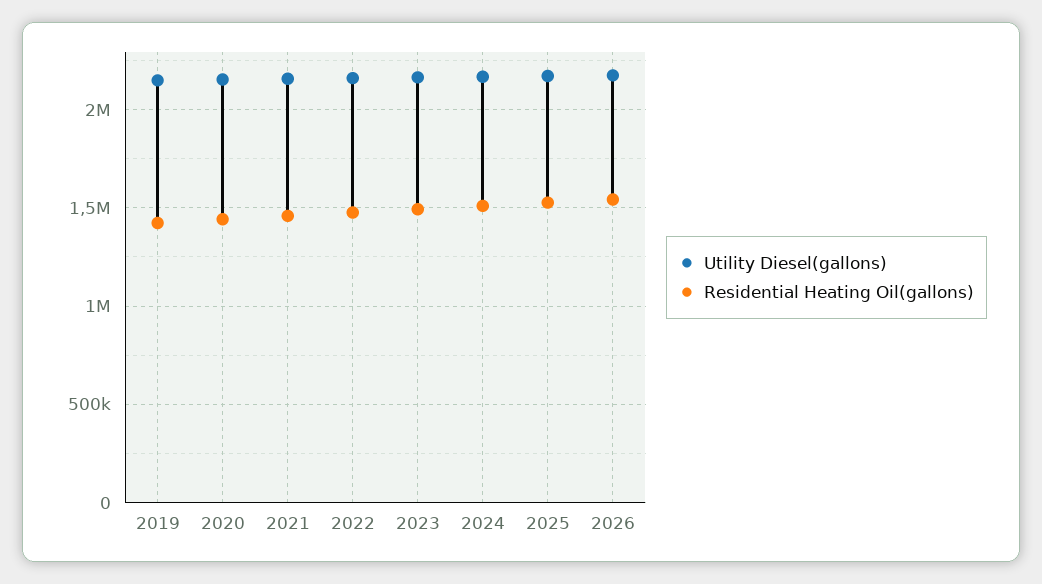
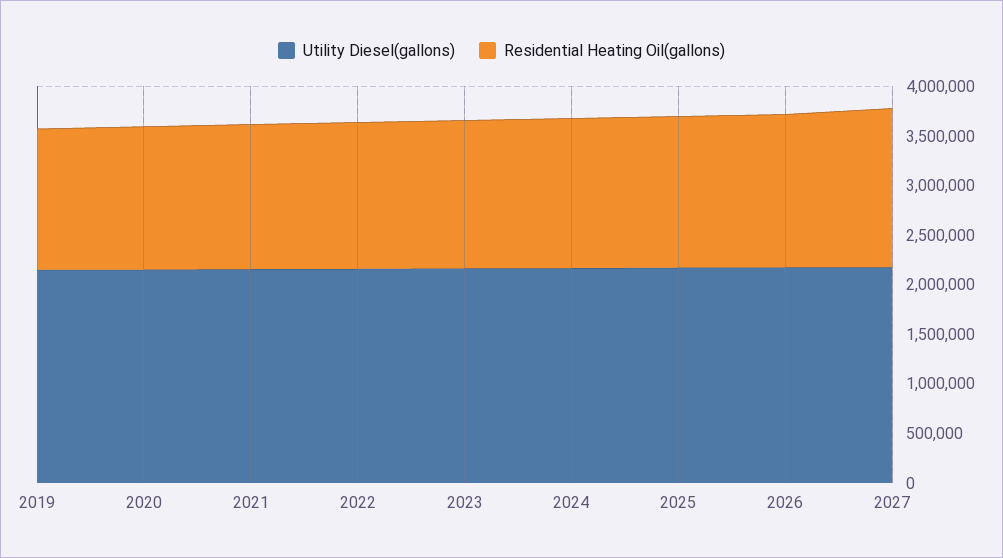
Utility Diesel(gallons), 2027: none -> 2200000
Residential Heating Oil(gallons), 2027: none -> 1600000

